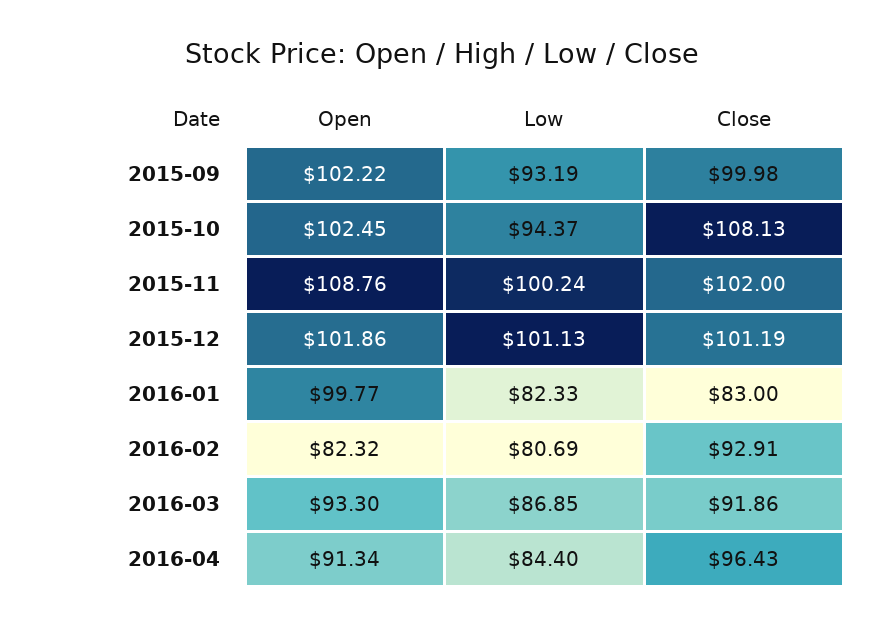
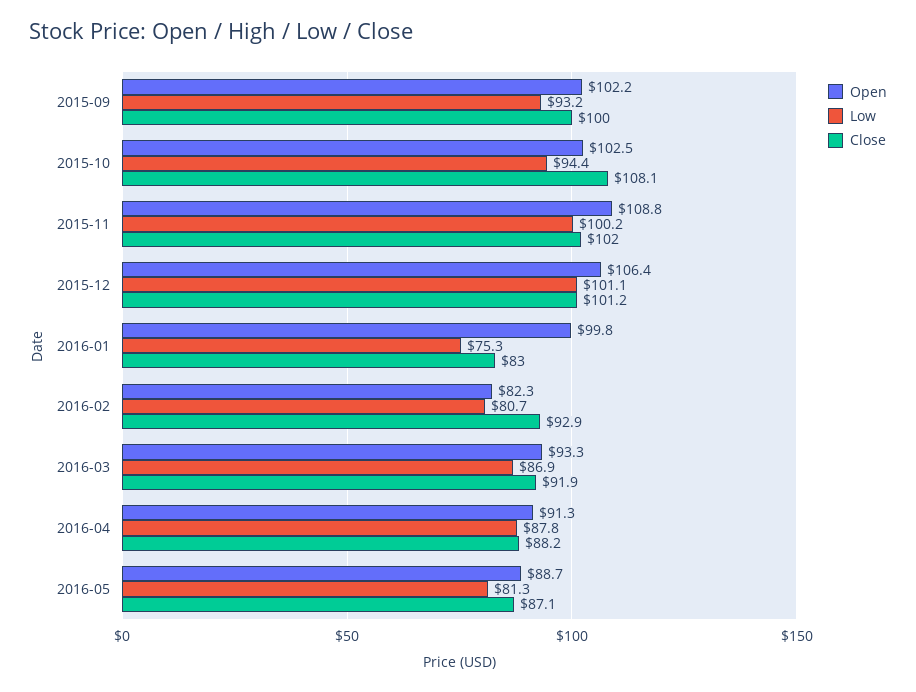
Open, 2015-12: 101.86 -> 106.4
Low, 2016-01: 82.33 -> 75.3
Low, 2016-04: 84.4 -> 87.8
Close, 2016-04: 96.43 -> 88.2
Open, 2016-05: none -> 88.7
Low, 2016-05: none -> 81.3
Close, 2016-05: none -> 87.1

